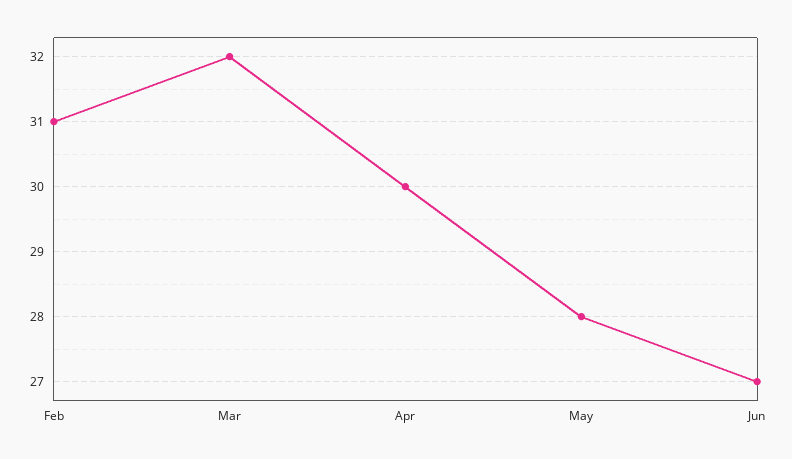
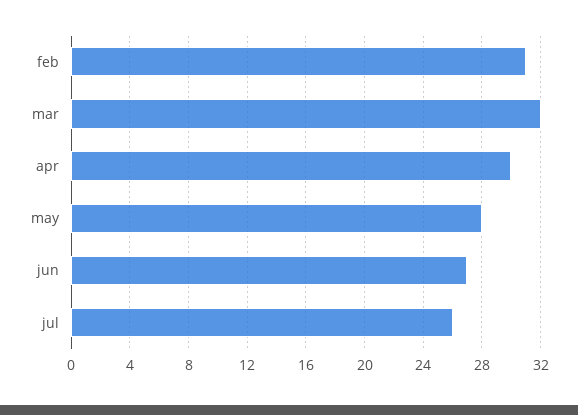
jul: none -> 26

